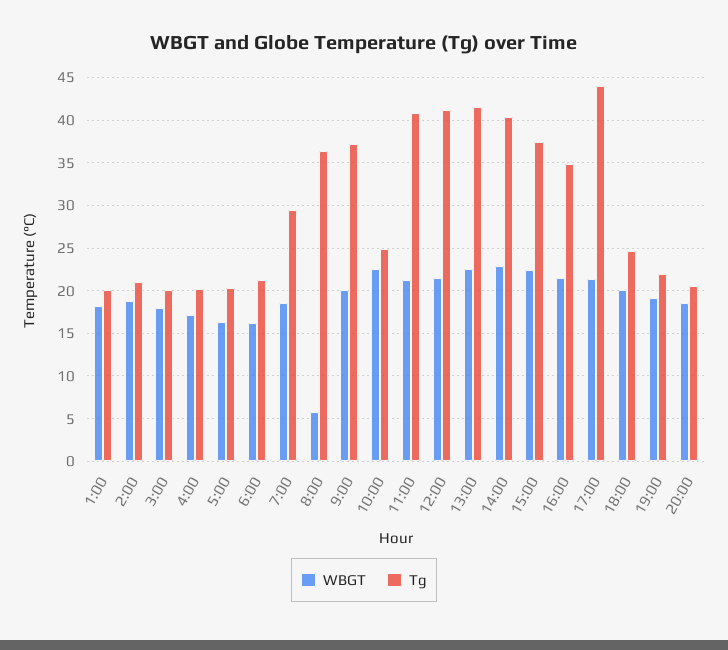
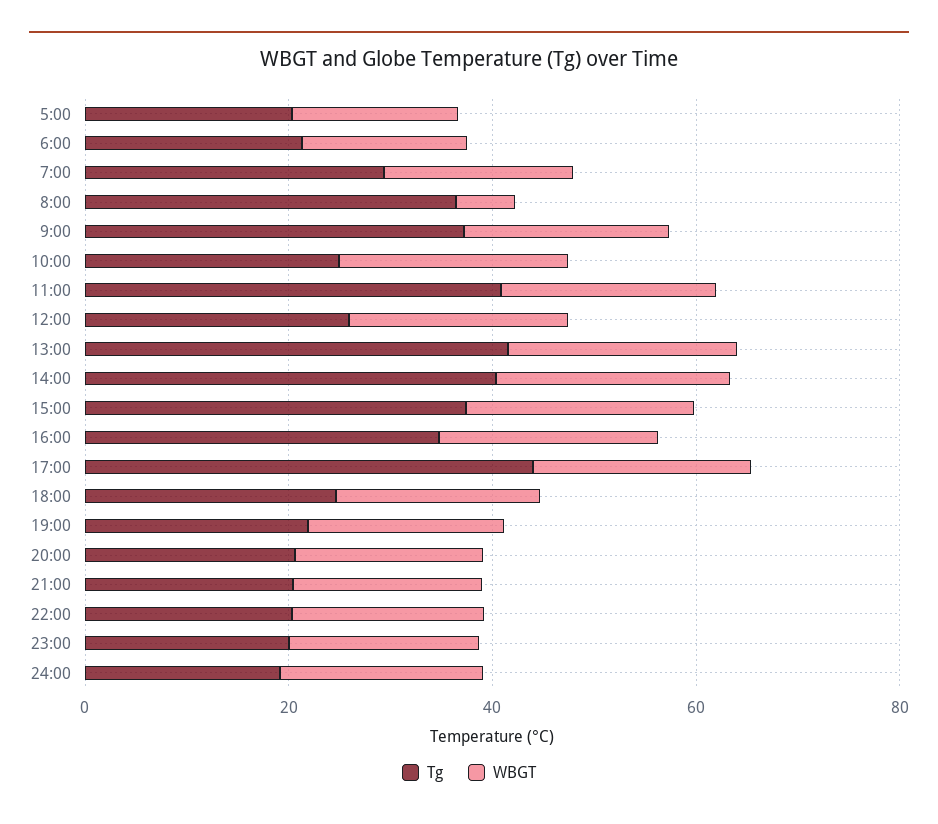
WBGT, 1:00: 18 -> none
Tg, 1:00: 20 -> none
WBGT, 2:00: 19 -> none
Tg, 2:00: 21 -> none
WBGT, 3:00: 18 -> none
Tg, 3:00: 20 -> none
WBGT, 4:00: 17 -> none
Tg, 4:00: 20 -> none
Tg, 12:00: 41 -> 25
Tg, 21:00: none -> 20
WBGT, 21:00: none -> 20
Tg, 22:00: none -> 20
WBGT, 22:00: none -> 20
Tg, 23:00: none -> 20
WBGT, 23:00: none -> 20
Tg, 24:00: none -> 20
WBGT, 24:00: none -> 20

